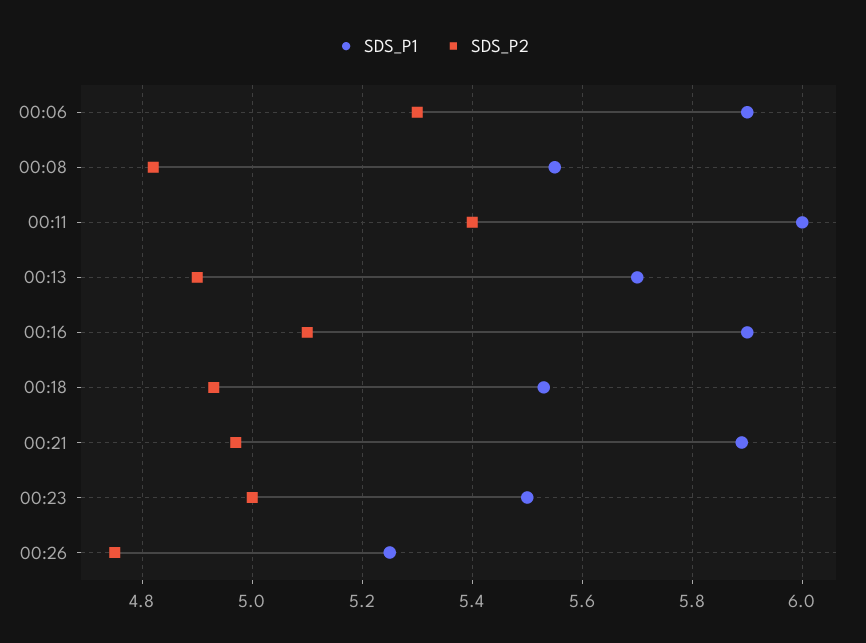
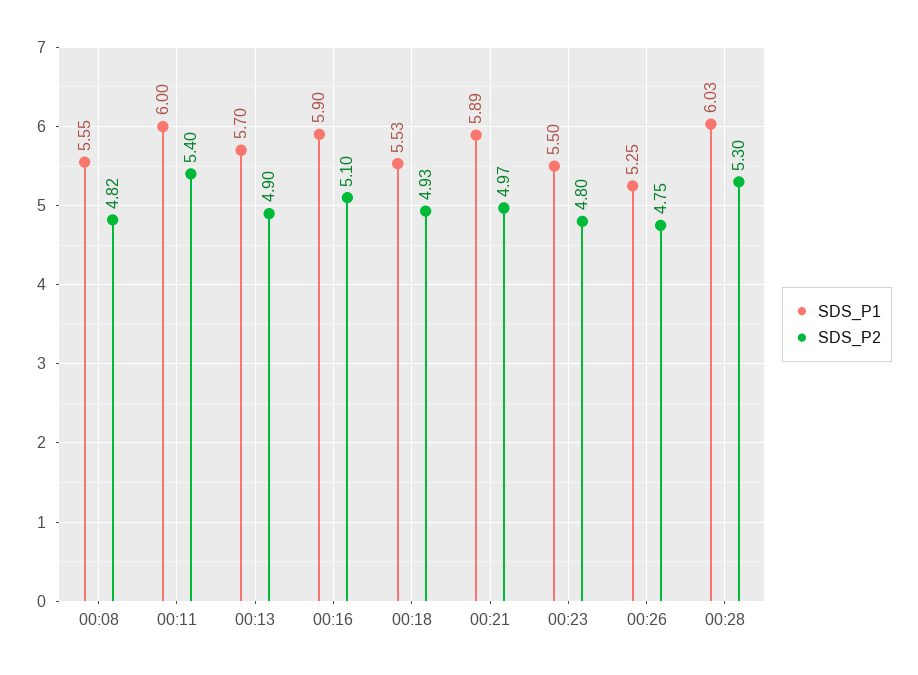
SDS_P1, 00:06: 5.9 -> none
SDS_P2, 00:06: 5.3 -> none
SDS_P2, 00:23: 5 -> 4.8
SDS_P1, 00:28: none -> 6.03
SDS_P2, 00:28: none -> 5.3

